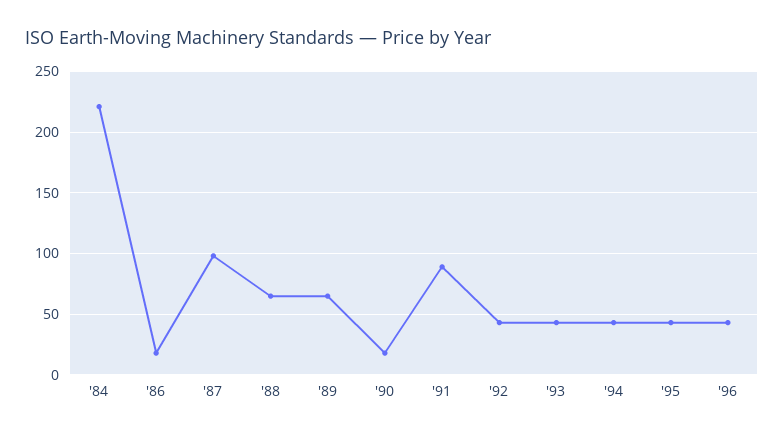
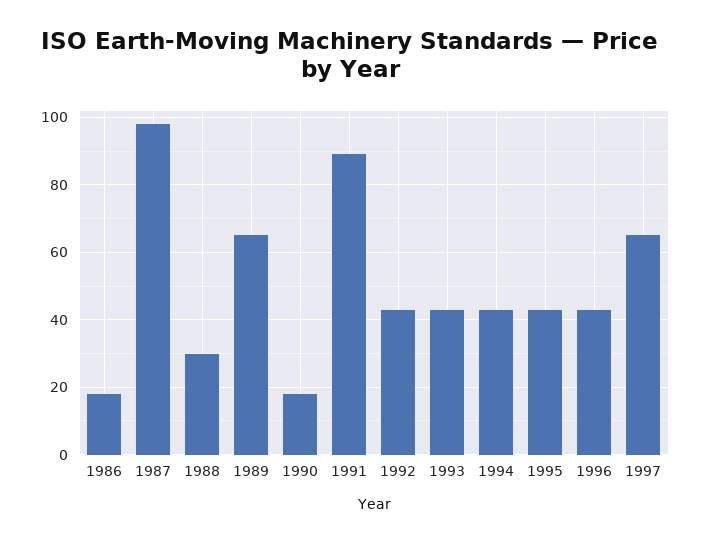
'84: 220 -> none
'88: 65 -> 30
1997: none -> 65

